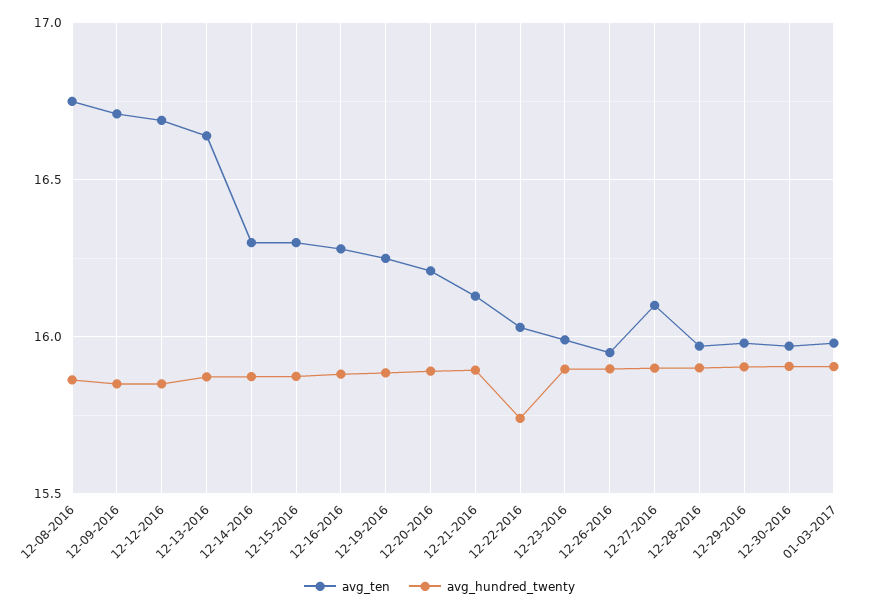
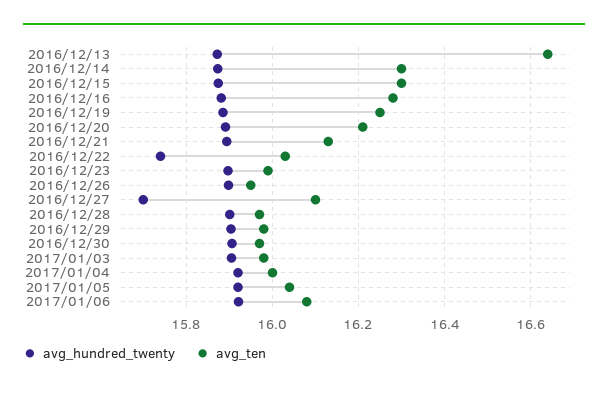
avg_ten, 12-08-2016: 16.75 -> none
avg_hundred_twenty, 12-08-2016: 15.85 -> none
avg_ten, 12-09-2016: 16.7 -> none
avg_hundred_twenty, 12-09-2016: 15.85 -> none
avg_ten, 12-12-2016: 16.7 -> none
avg_hundred_twenty, 12-12-2016: 15.85 -> none
avg_hundred_twenty, 12-27-2016: 15.9 -> 15.7
avg_hundred_twenty, 2017/01/04: none -> 15.92
avg_ten, 2017/01/04: none -> 16
avg_hundred_twenty, 2017/01/05: none -> 15.92
avg_ten, 2017/01/05: none -> 16.04
avg_hundred_twenty, 2017/01/06: none -> 15.92
avg_ten, 2017/01/06: none -> 16.08

